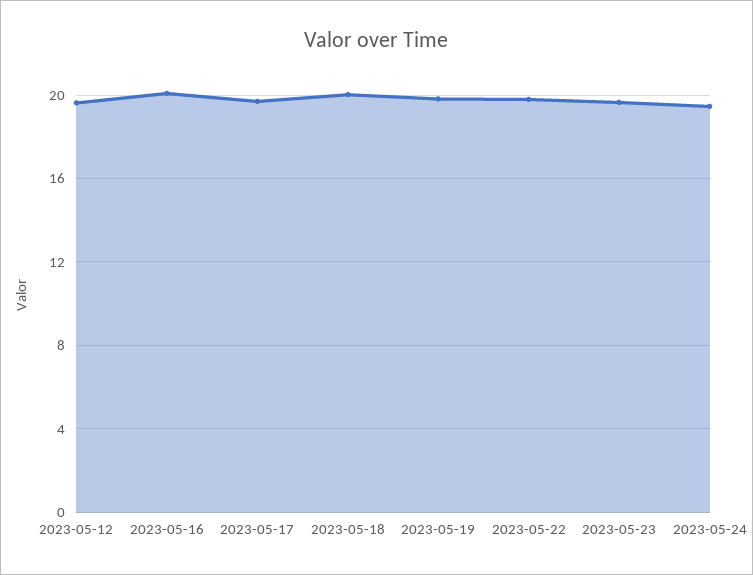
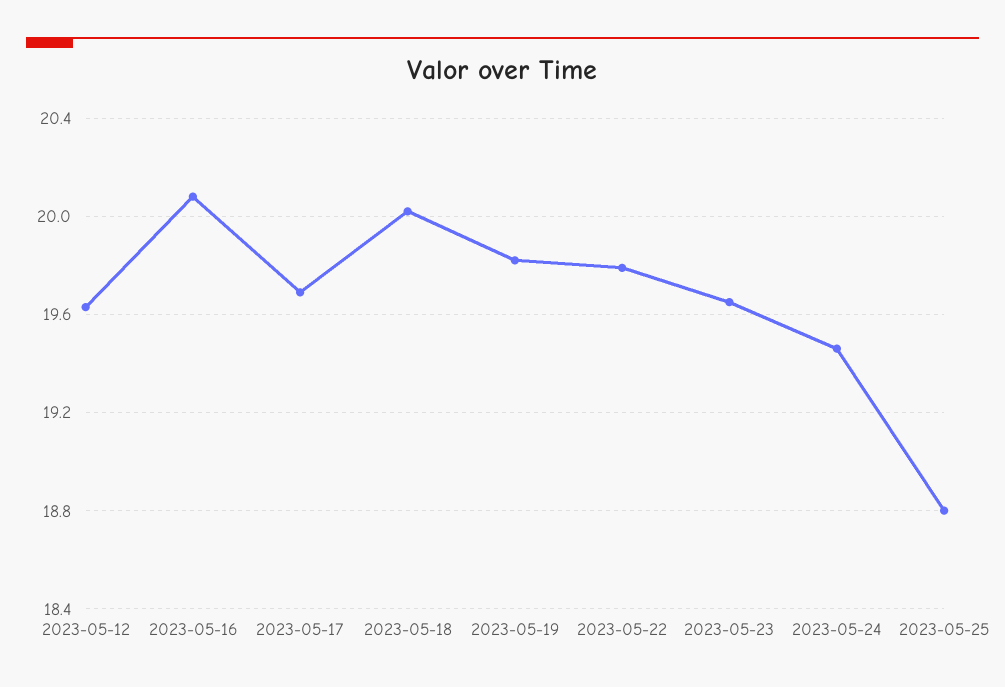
2023-05-25: none -> 18.8

